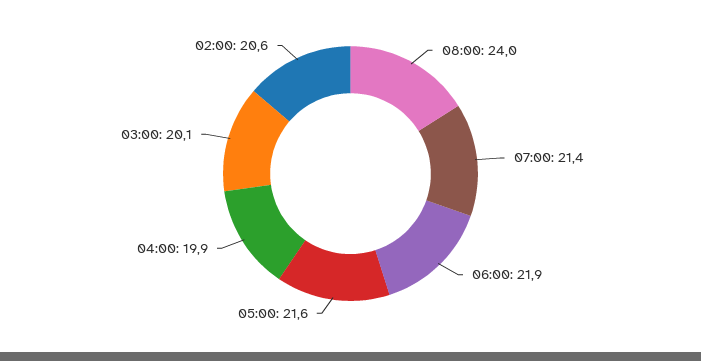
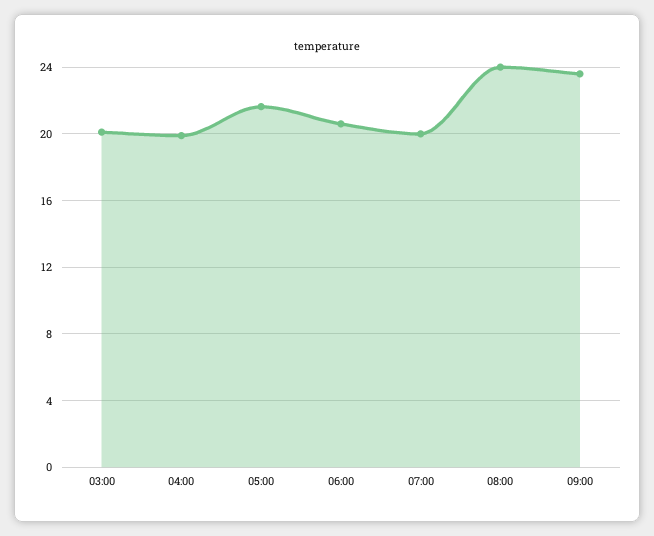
07:00: 21.4 -> 20
06:00: 21.9 -> 20.5
02:00: 20.6 -> none
09:00: none -> 23.5

